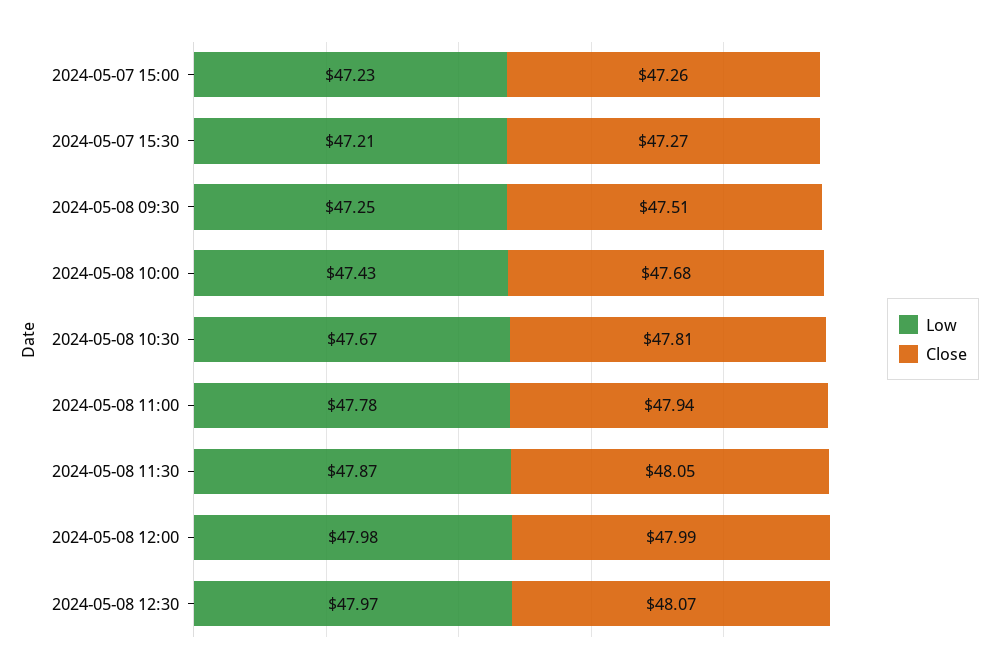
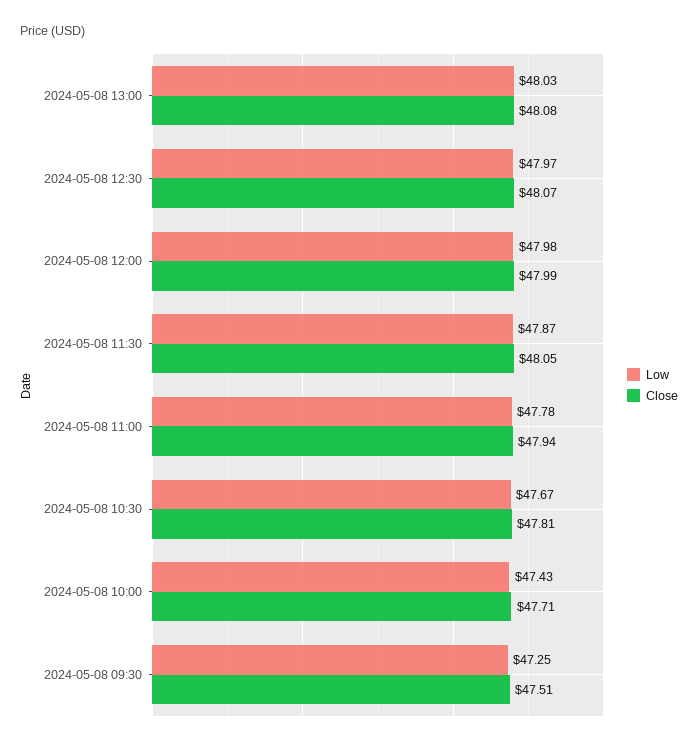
Low, 2024-05-07 15:00: 47.23 -> none
Close, 2024-05-07 15:00: 47.26 -> none
Low, 2024-05-07 15:30: 47.21 -> none
Close, 2024-05-07 15:30: 47.27 -> none
Close, 2024-05-08 10:00: 47.68 -> 47.71
Low, 2024-05-08 13:00: none -> 48.03
Close, 2024-05-08 13:00: none -> 48.08

